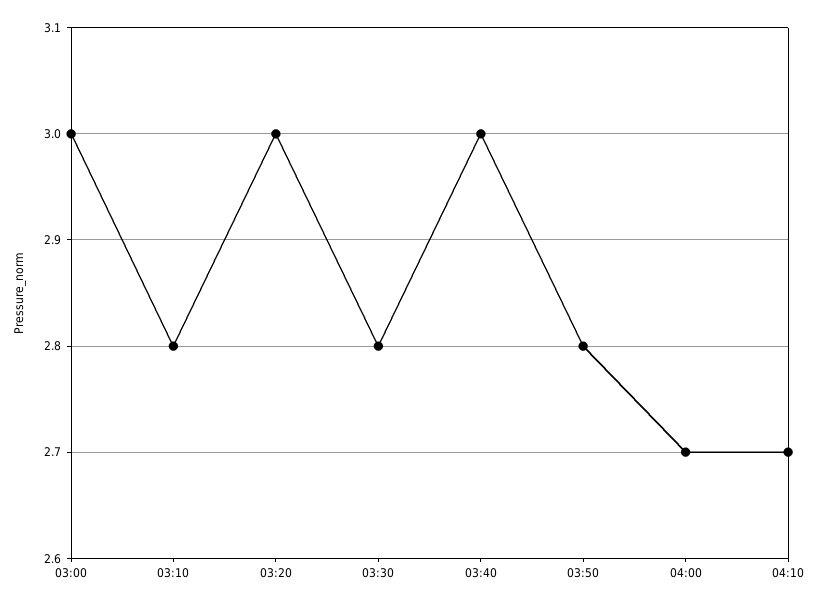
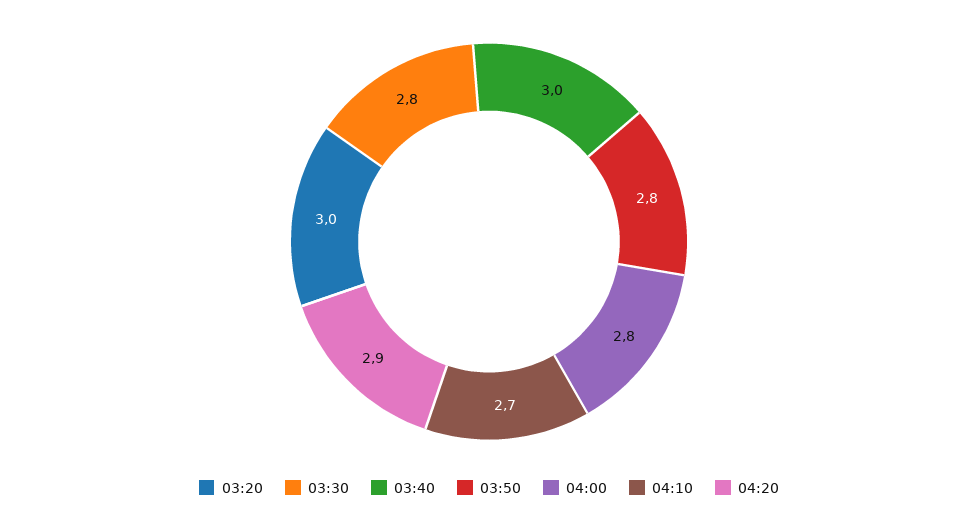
03:00: 3 -> none
03:10: 2.8 -> none
04:00: 2.7 -> 2.8
04:20: none -> 2.9

